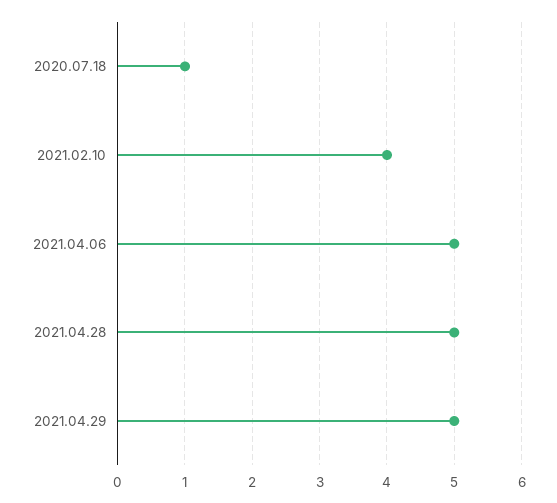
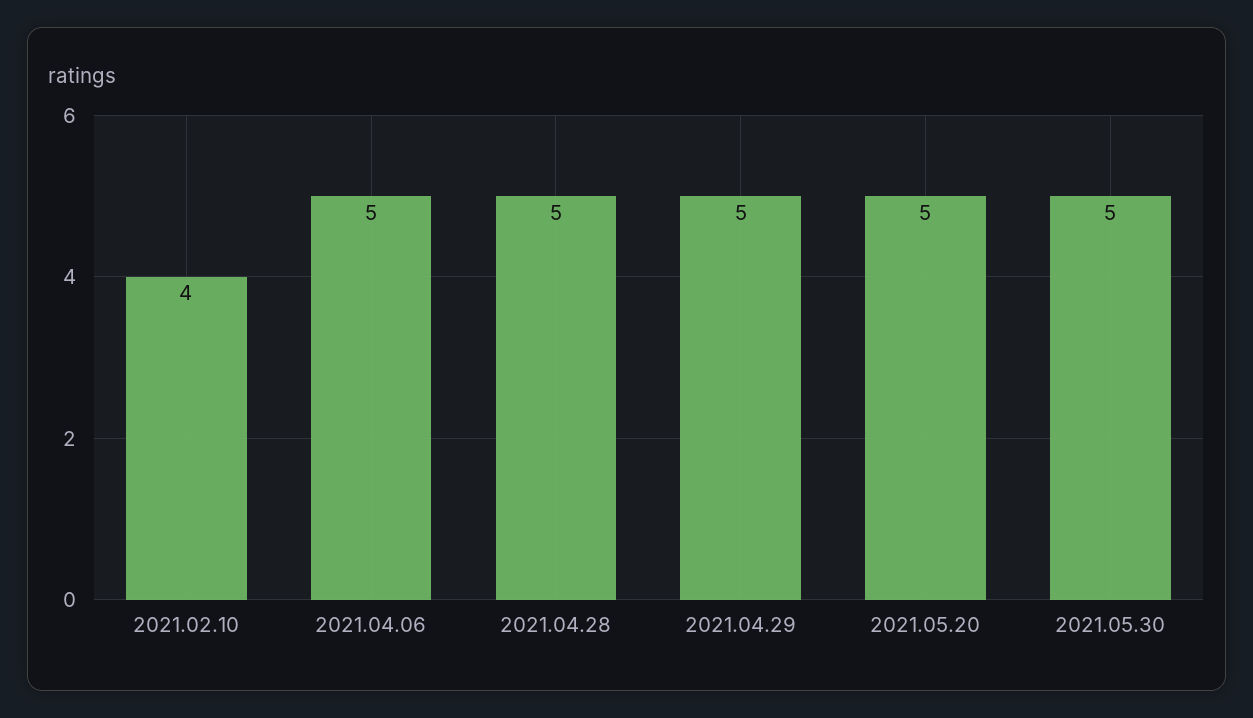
2020.07.18: 1 -> none
2021.05.20: none -> 5
2021.05.30: none -> 5

